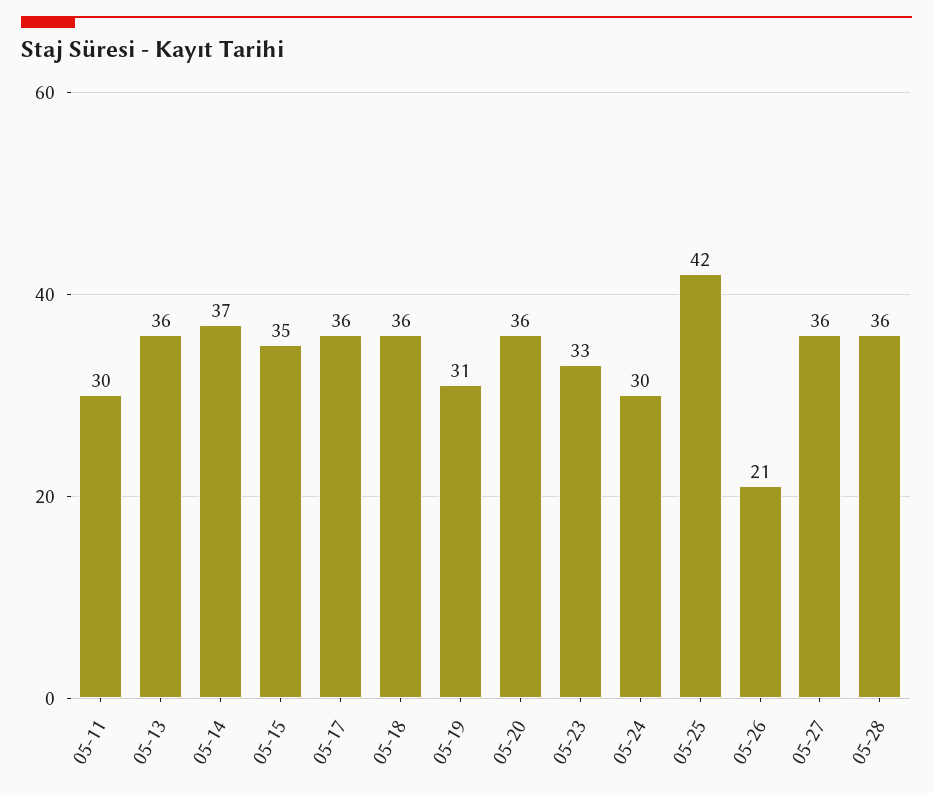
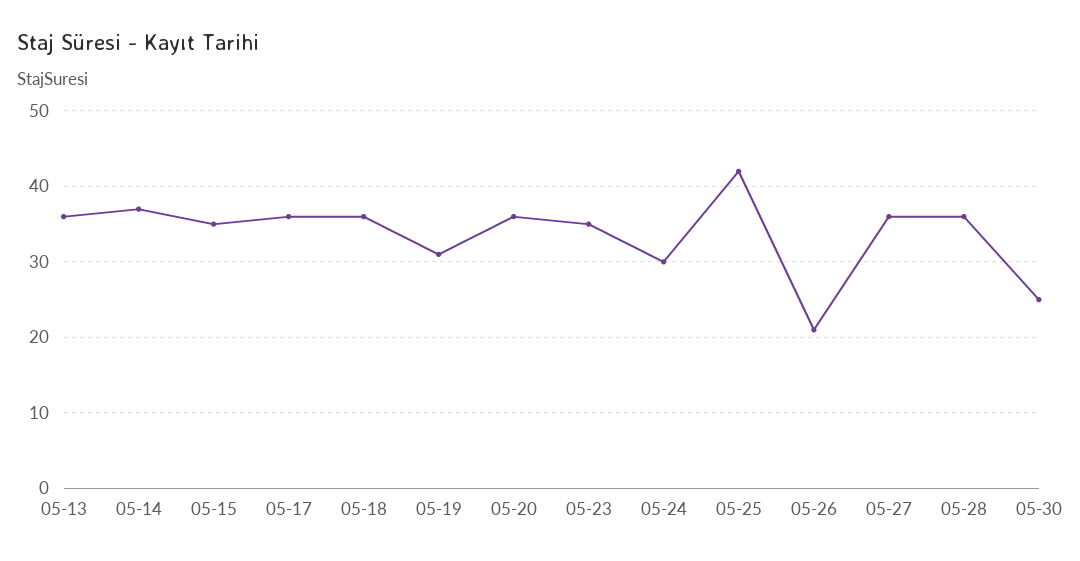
05-11: 30 -> none
05-23: 33 -> 35
05-30: none -> 25

